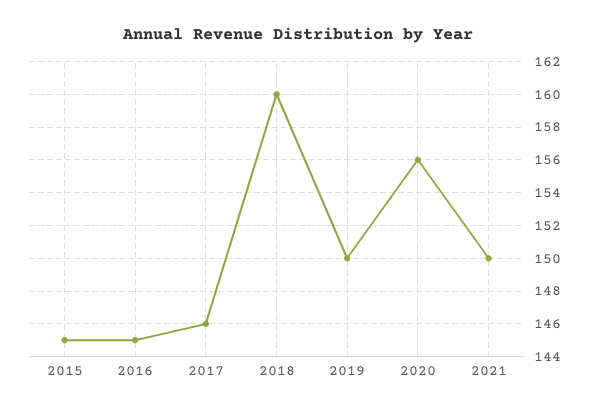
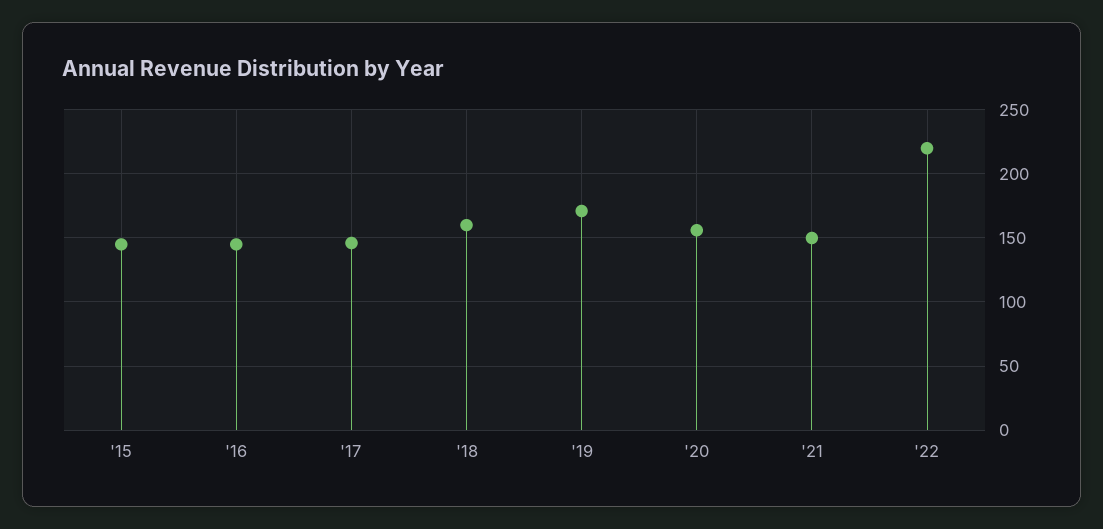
2019: 150 -> 170
'22: none -> 220

